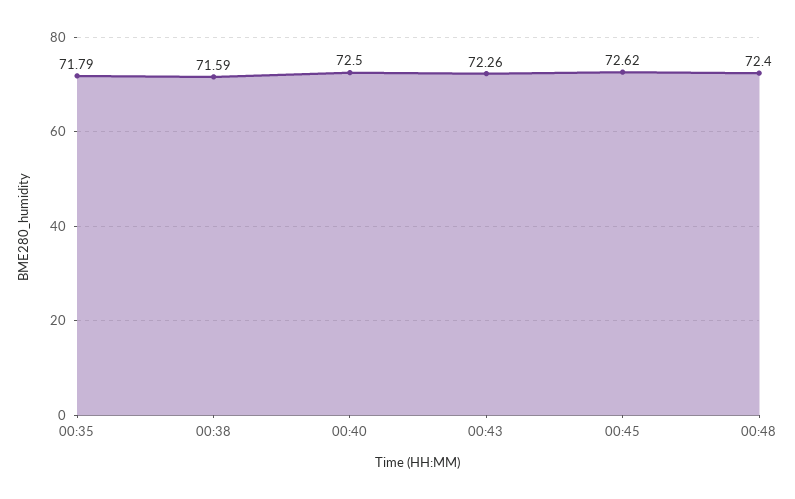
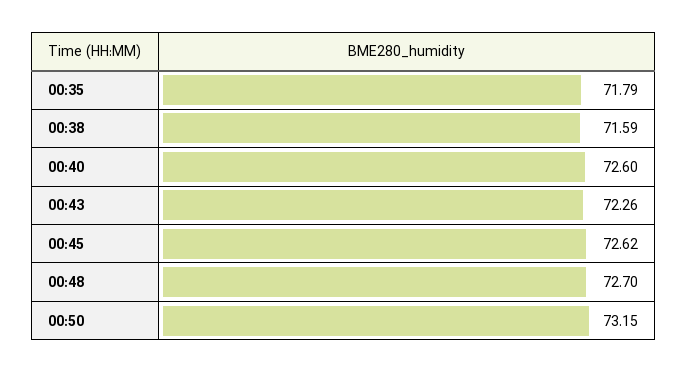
00:40: 72.5 -> 72.6
00:48: 72.4 -> 72.7
00:50: none -> 73.15

